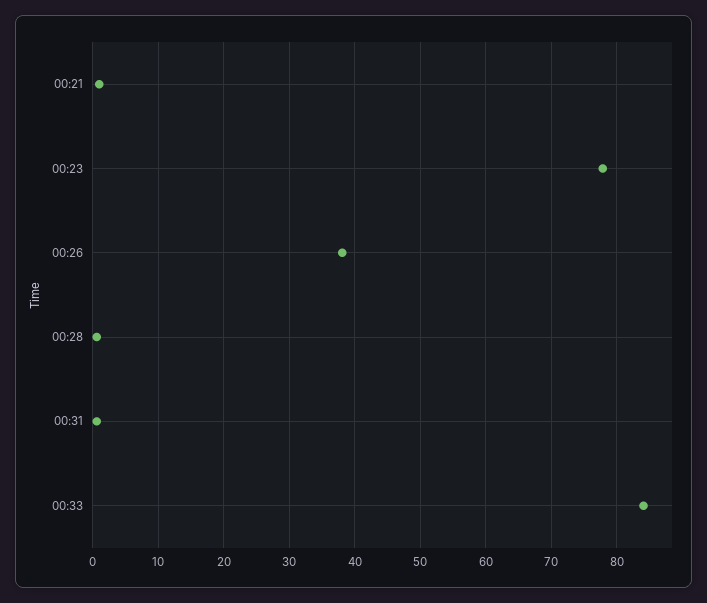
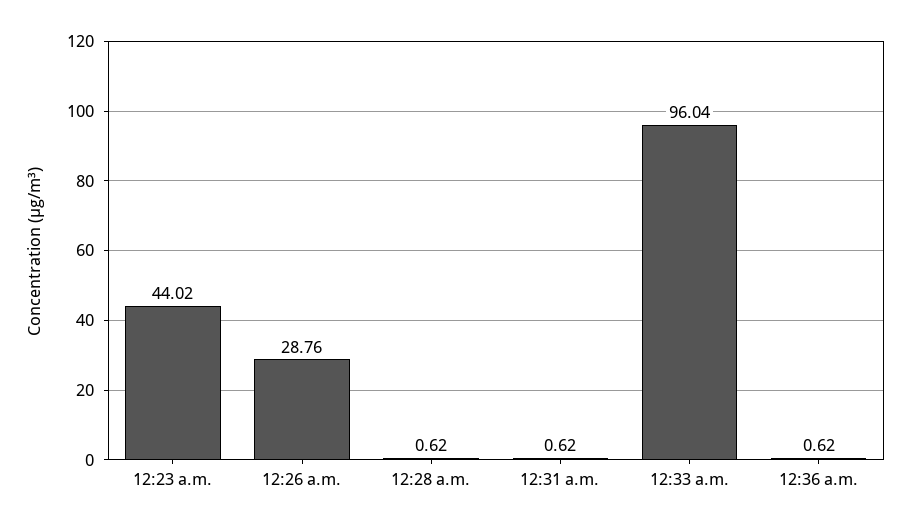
00:21: 1 -> none
00:23: 78 -> 44.02
00:26: 38 -> 28.76
00:33: 84 -> 96.04
12:36 a.m.: none -> 0.62

